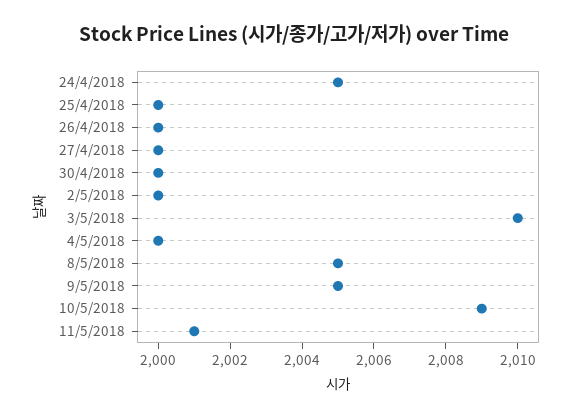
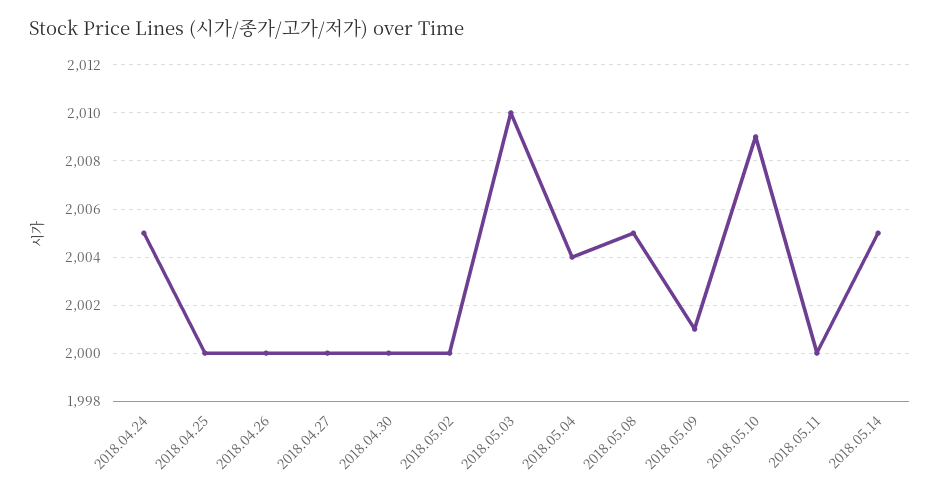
4/5/2018: 2000 -> 2004
9/5/2018: 2005 -> 2001
11/5/2018: 2001 -> 2000
2018.05.14: none -> 2005

